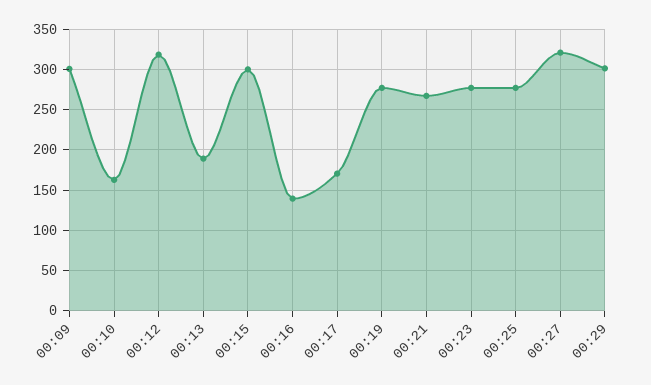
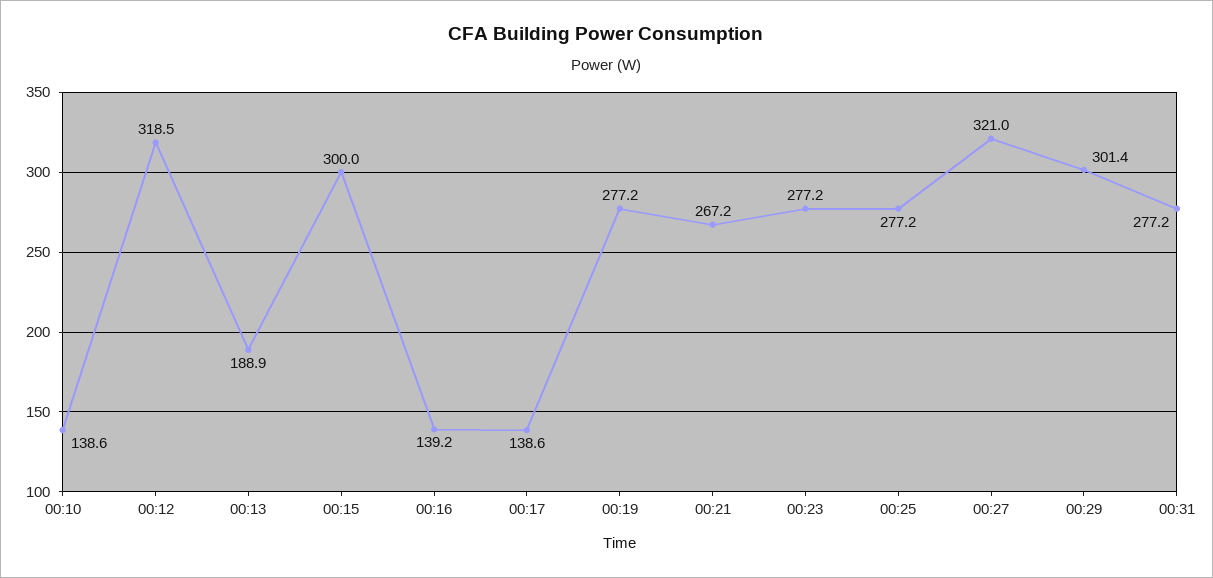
00:09: 300 -> none
00:10: 160 -> 138.6
00:17: 170 -> 138.6
00:31: none -> 277.2

